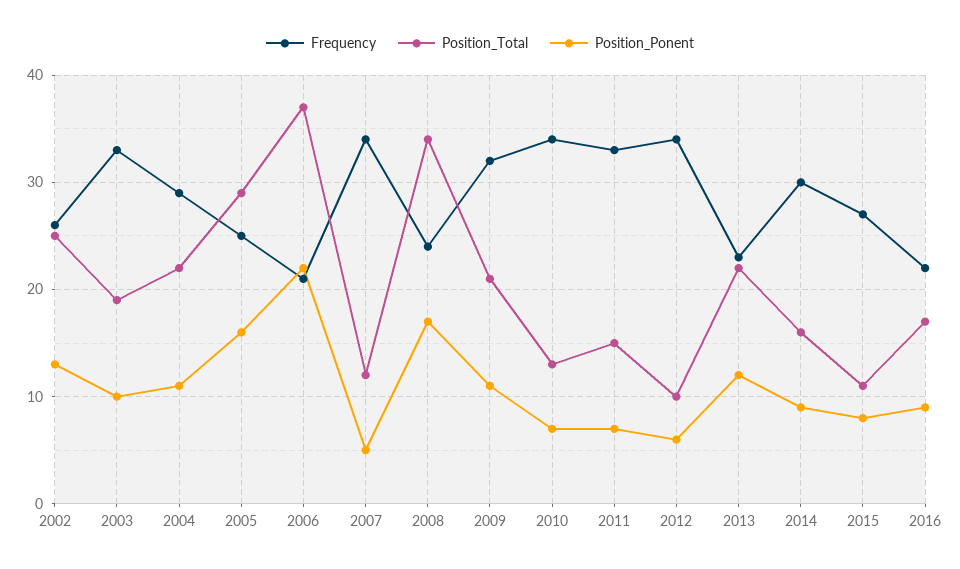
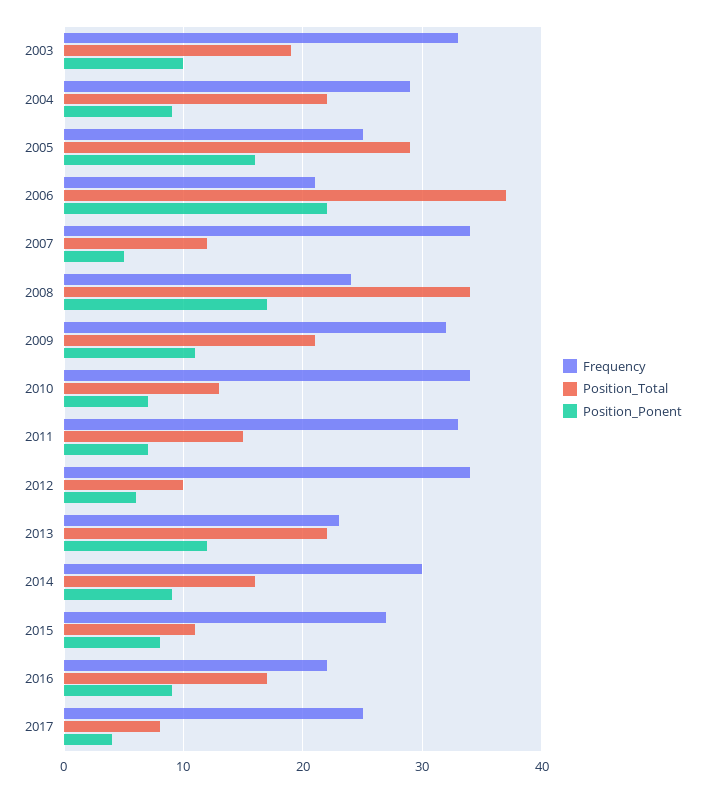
Frequency, 2002: 26 -> none
Position_Total, 2002: 25 -> none
Position_Ponent, 2002: 13 -> none
Position_Ponent, 2004: 11 -> 9
Frequency, 2017: none -> 25
Position_Total, 2017: none -> 8
Position_Ponent, 2017: none -> 4

